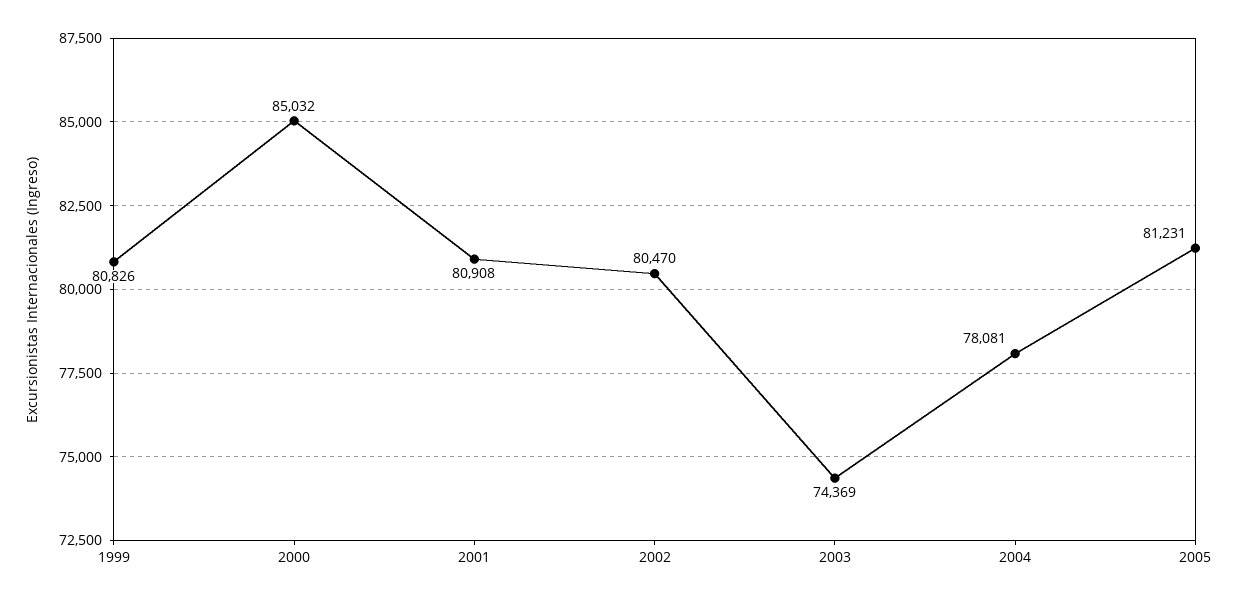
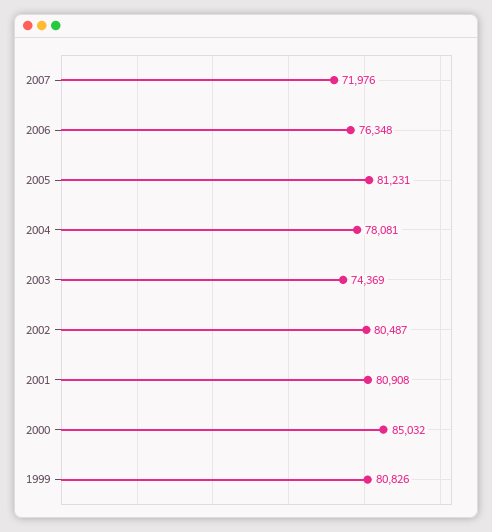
2002: 80470 -> 80487
2007: none -> 71976
2006: none -> 76348

